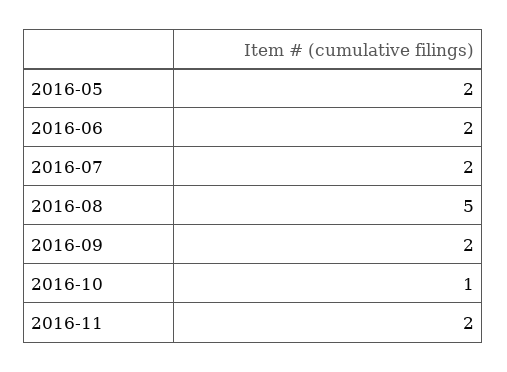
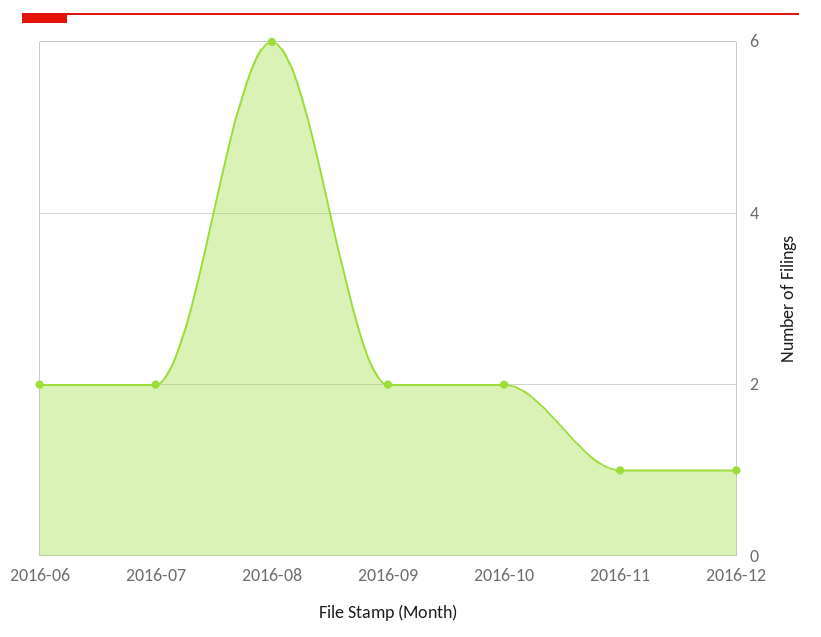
2016-05: 2 -> none
2016-08: 5 -> 6
2016-10: 1 -> 2
2016-11: 2 -> 1
2016-12: none -> 1

